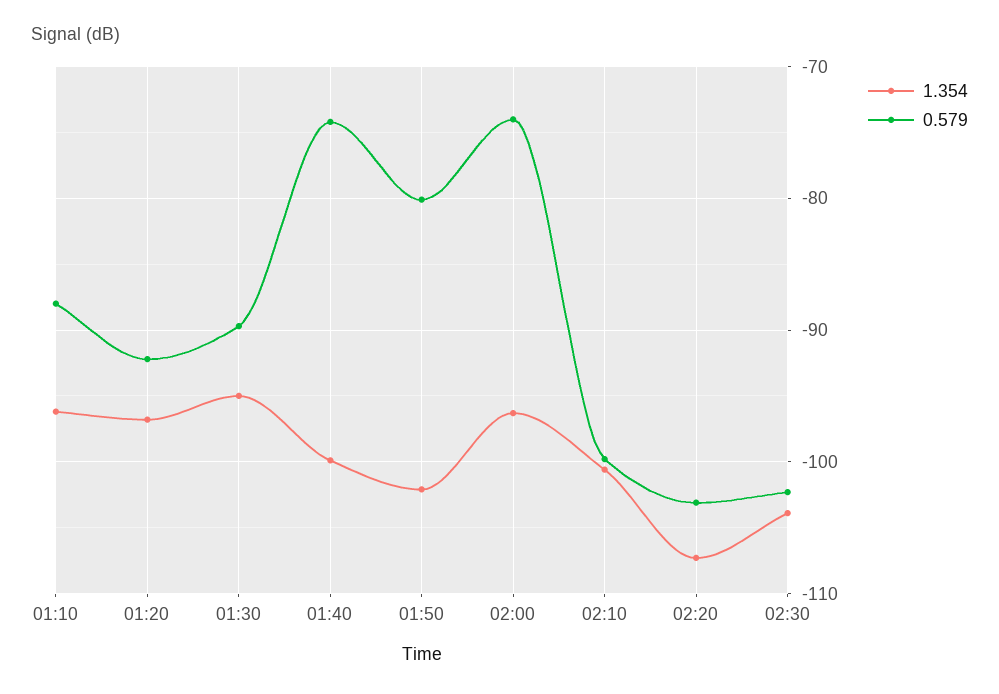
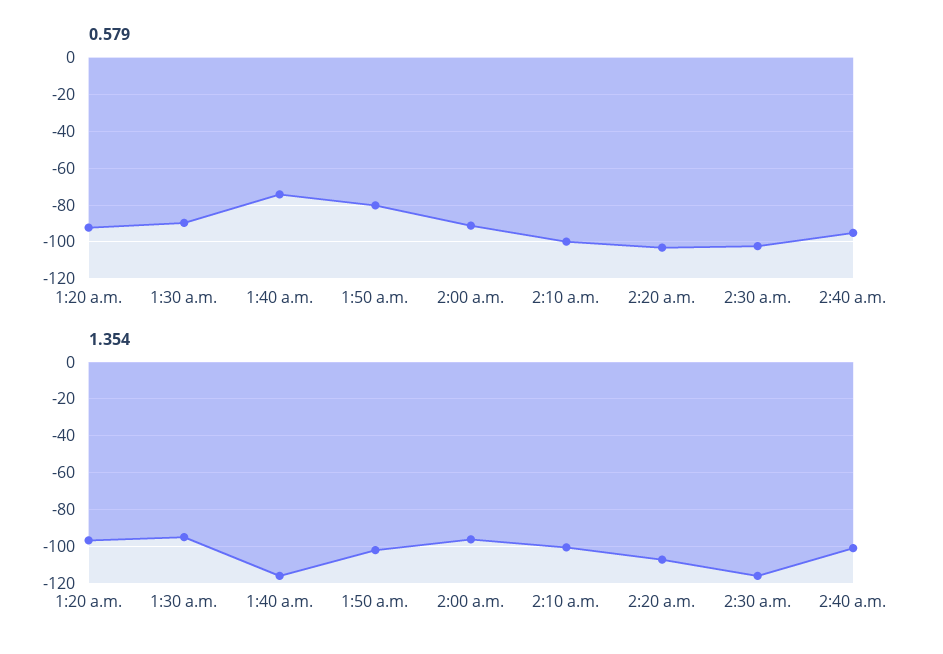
1.354, 01:10: -96 -> none
0.579, 01:10: -88 -> none
1.354, 01:40: -100 -> -115
0.579, 02:00: -74 -> -90
1.354, 02:30: -104 -> -115
0.579, 2:40 a.m.: none -> -95
1.354, 2:40 a.m.: none -> -100

